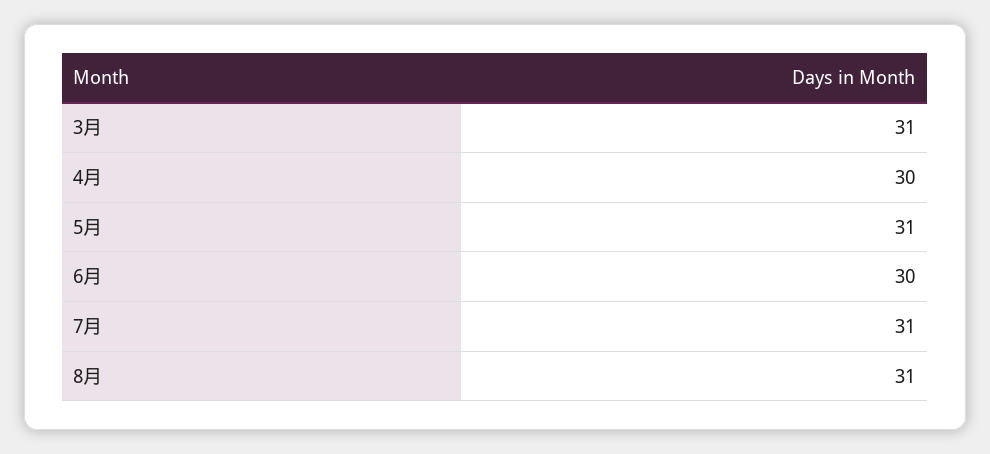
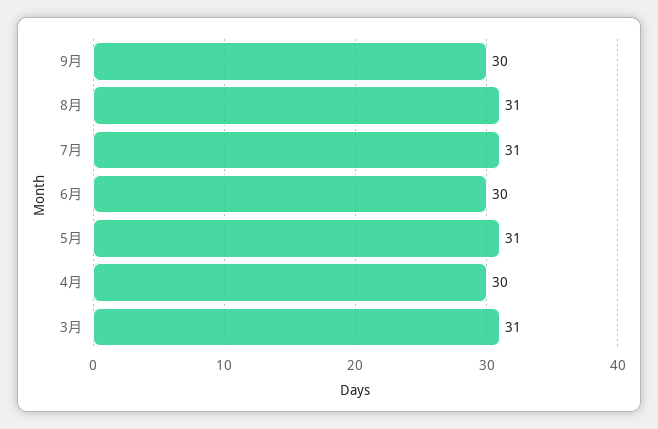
9月: none -> 30

